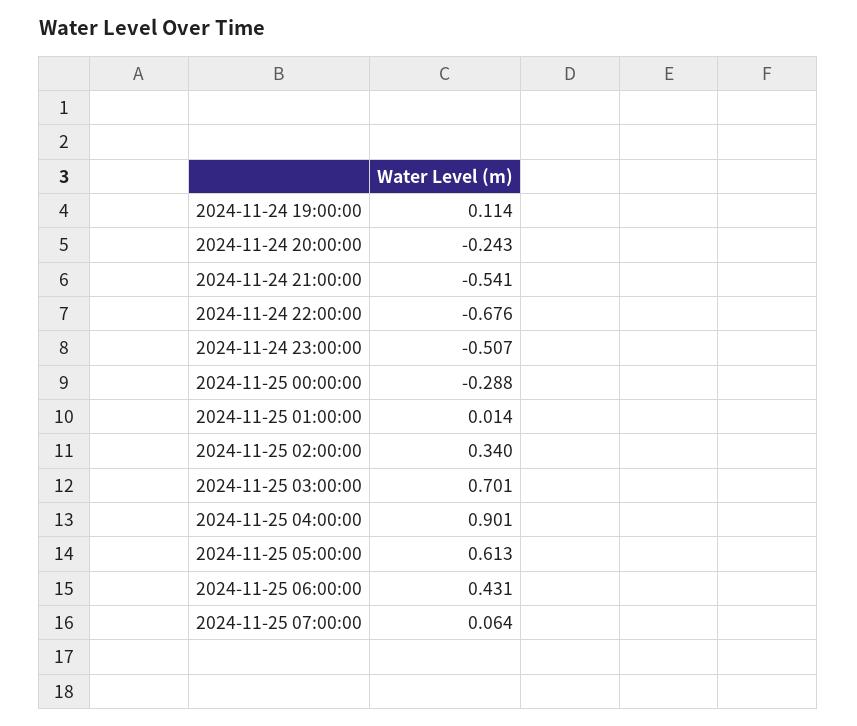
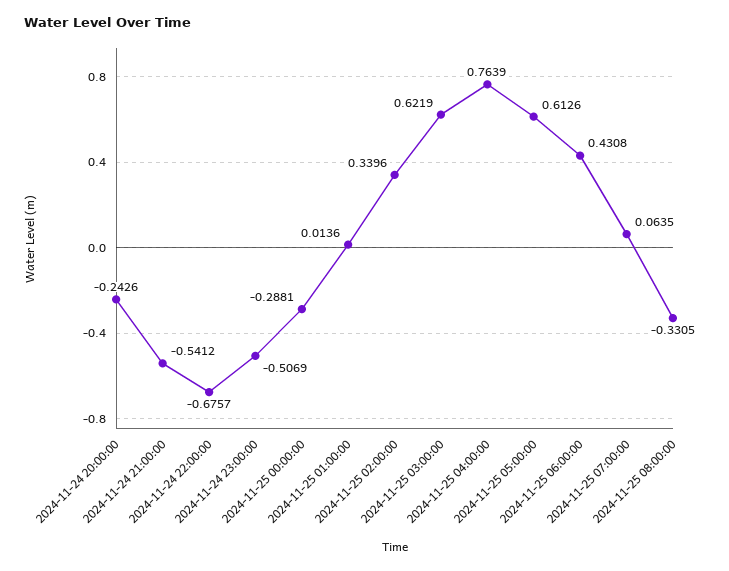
2024-11-24 19:00:00: 0.114 -> none
2024-11-25 03:00:00: 0.701 -> 0.6219
2024-11-25 04:00:00: 0.901 -> 0.7639
2024-11-25 08:00:00: none -> -0.3305

